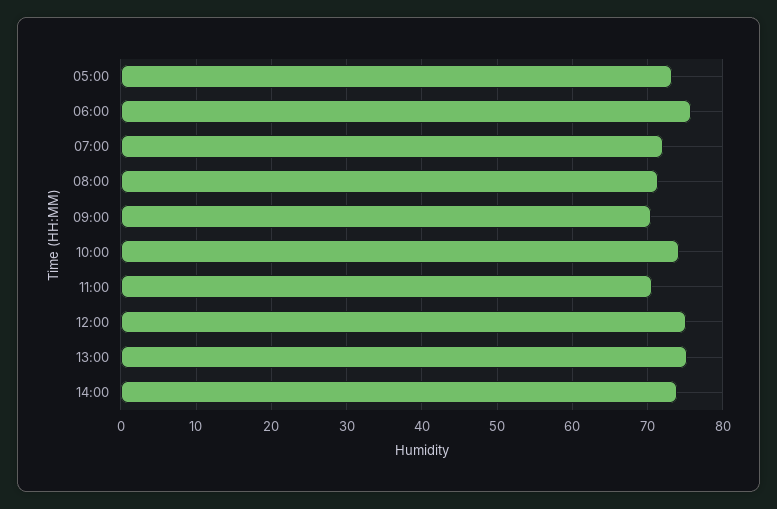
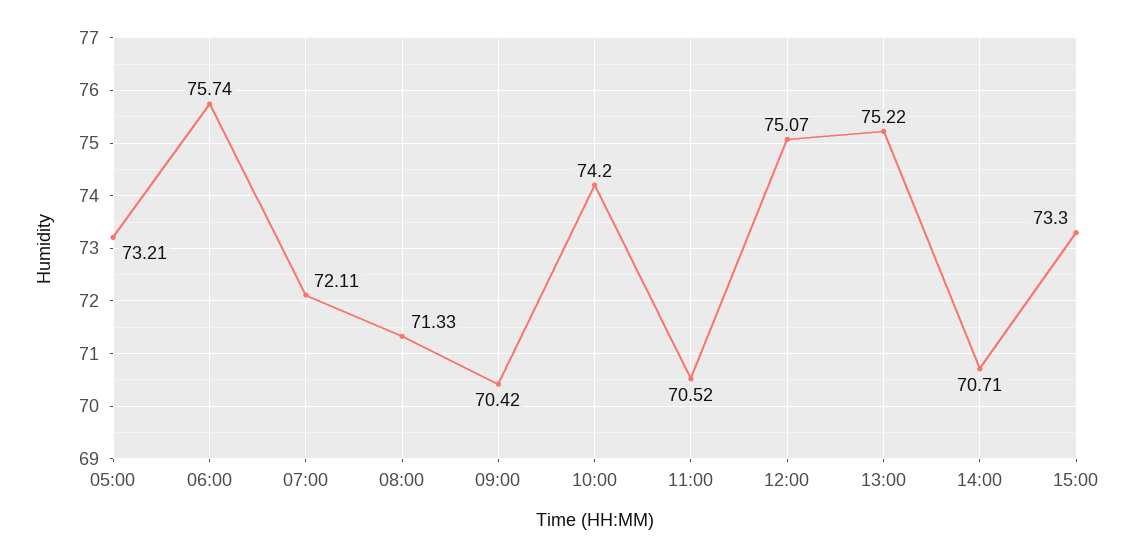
14:00: 74 -> 70.71
15:00: none -> 73.3

